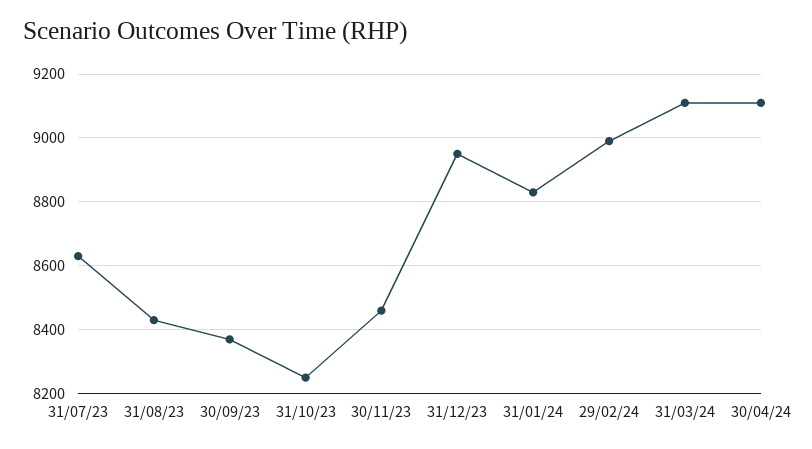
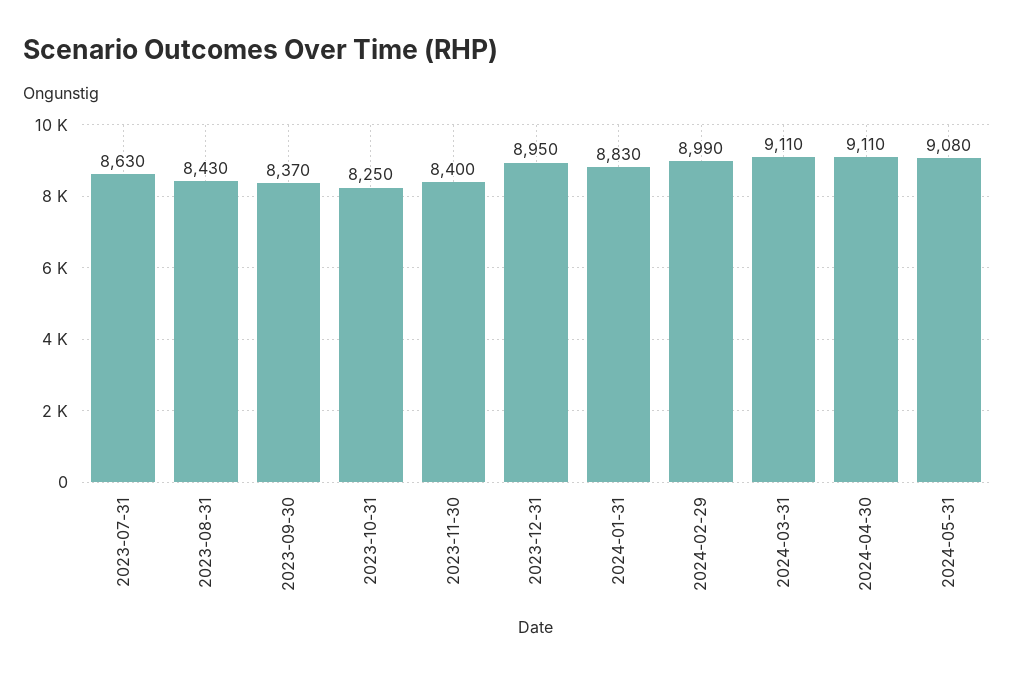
30/11/23: 8460 -> 8400
2024-05-31: none -> 9080

